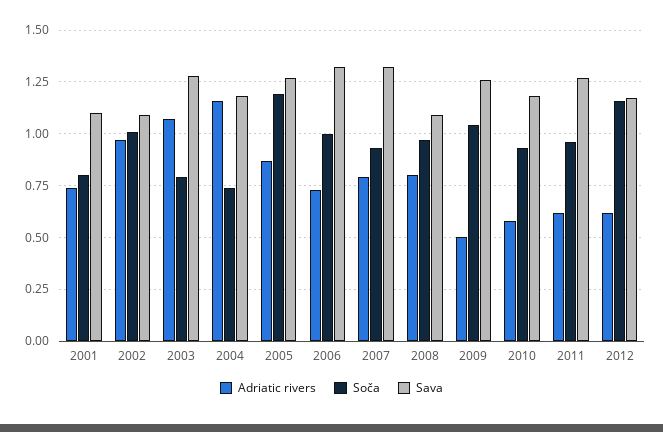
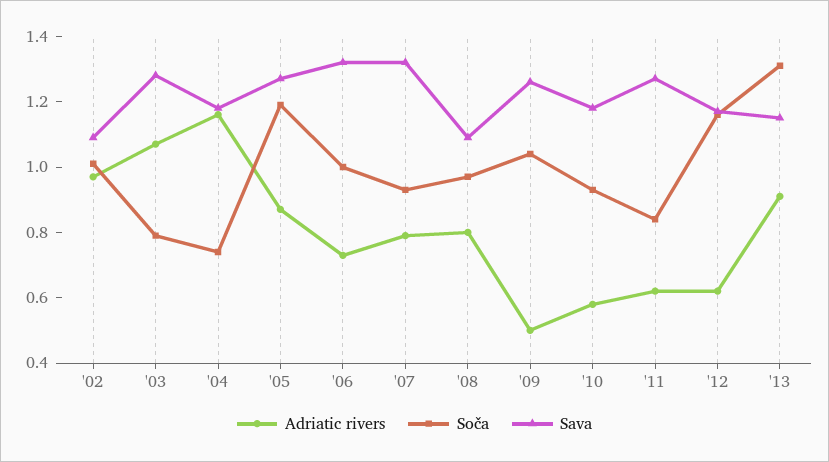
Adriatic rivers, 2001: 0.75 -> none
Soča, 2001: 0.8 -> none
Sava, 2001: 1.1 -> none
Soča, 2011: 0.95 -> 0.85
Adriatic rivers, '13: none -> 0.9
Soča, '13: none -> 1.3
Sava, '13: none -> 1.15

